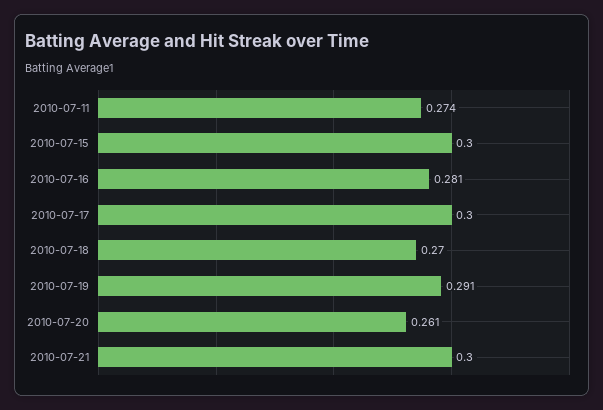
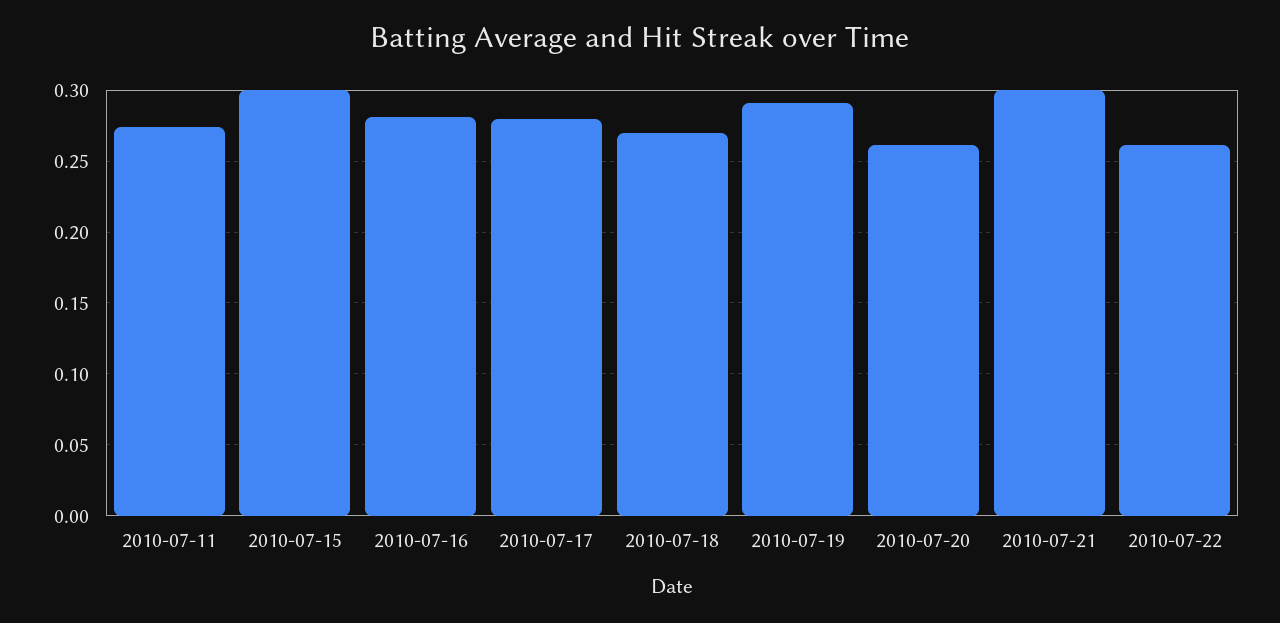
2010-07-17: 0.3 -> 0.28
2010-07-22: none -> 0.26

